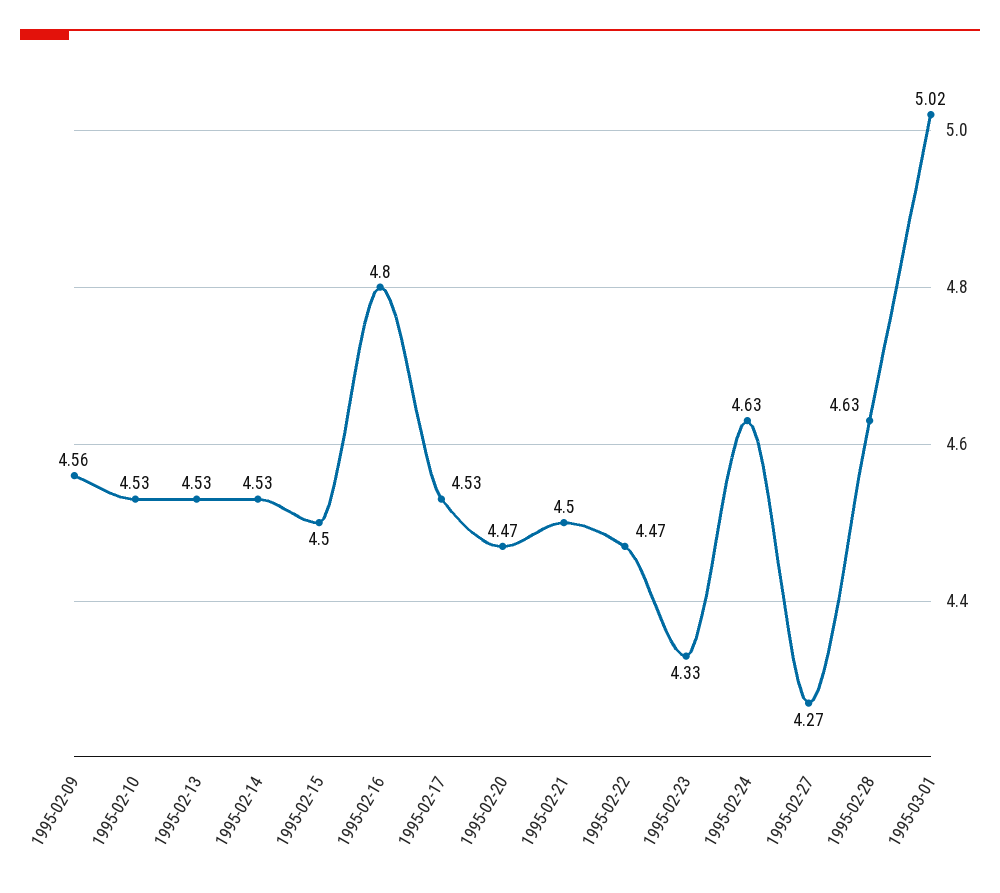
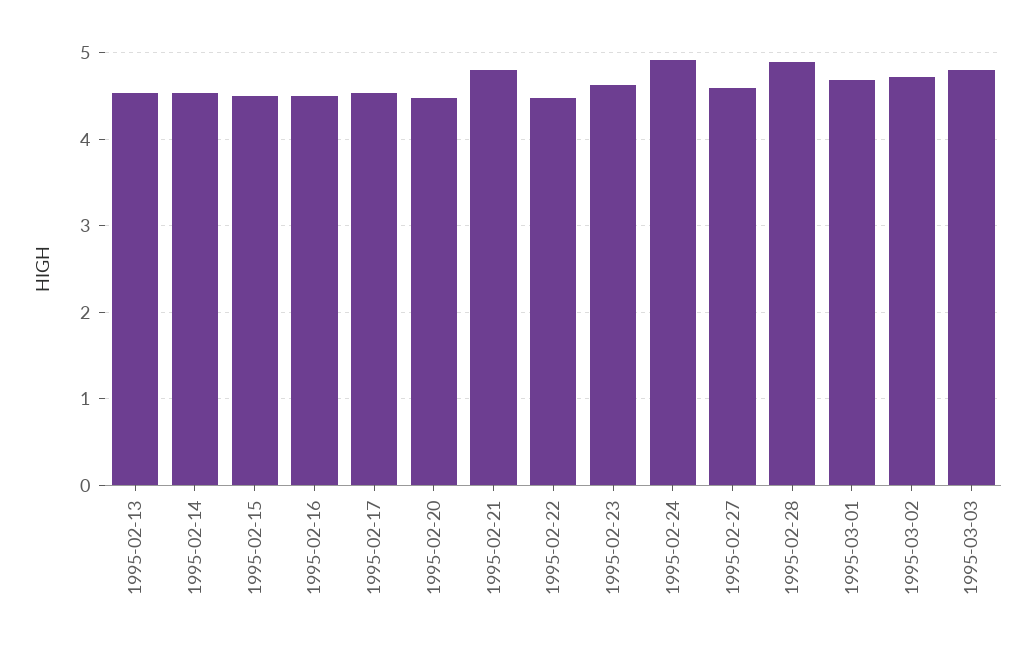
1995-02-09: 4.56 -> none
1995-02-10: 4.53 -> none
1995-02-16: 4.8 -> 4.5
1995-02-21: 4.5 -> 4.8
1995-02-23: 4.33 -> 4.6
1995-02-24: 4.63 -> 4.9
1995-02-27: 4.27 -> 4.6
1995-02-28: 4.63 -> 4.9
1995-03-01: 5.02 -> 4.7
1995-03-02: none -> 4.7
1995-03-03: none -> 4.8

